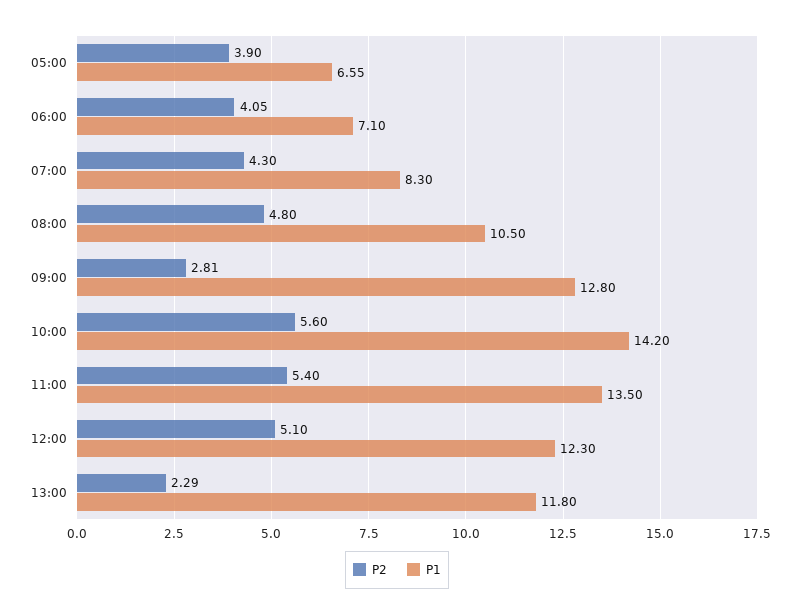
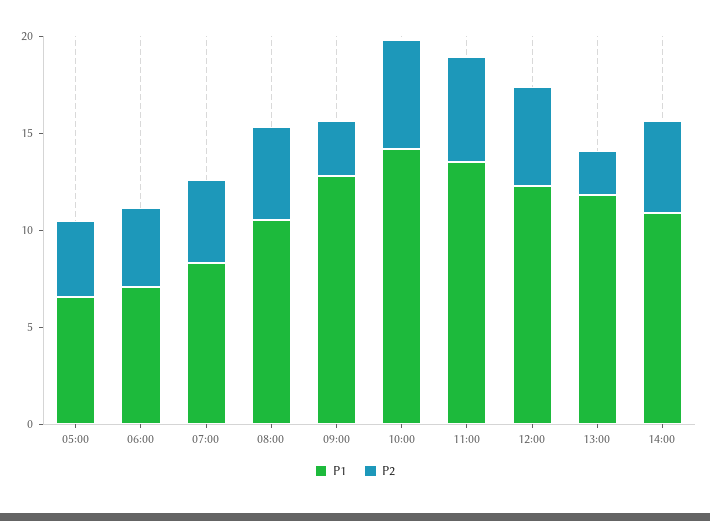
P1, 14:00: none -> 11
P2, 14:00: none -> 5

